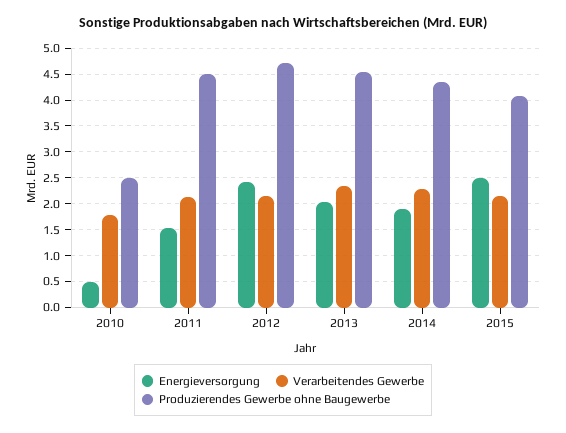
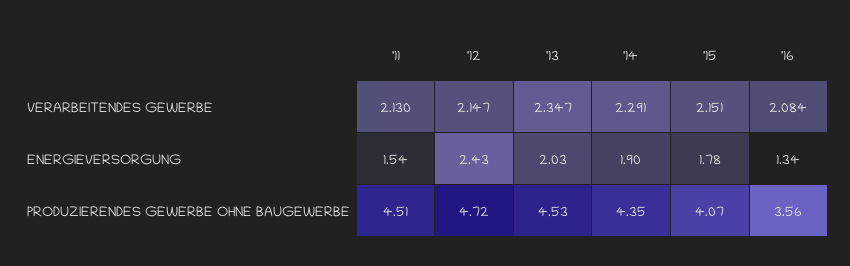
Energieversorgung, 2010: 0.5 -> none
Verarbeitendes Gewerbe, 2010: 1.75 -> none
Produzierendes Gewerbe ohne Baugewerbe, 2010: 2.5 -> none
Energieversorgung, 2015: 2.5 -> 1.78
Verarbeitendes Gewerbe, '16: none -> 2.084
Energieversorgung, '16: none -> 1.34
Produzierendes Gewerbe ohne Baugewerbe, '16: none -> 3.56

